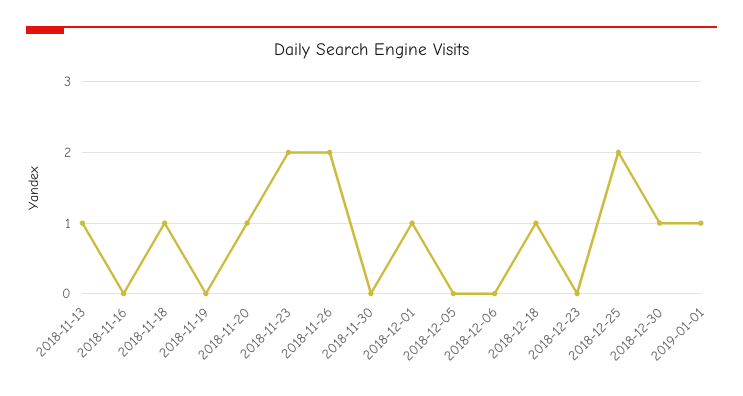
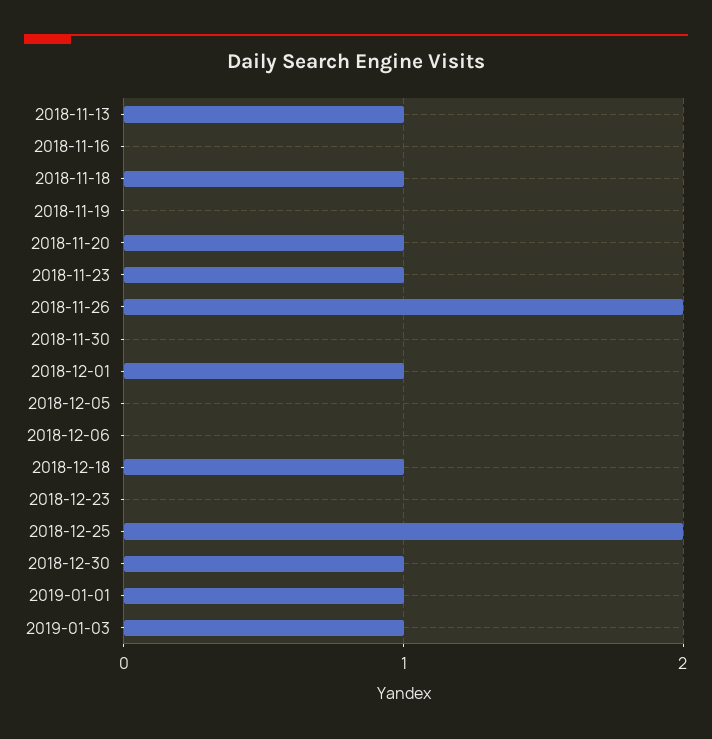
2018-11-23: 2 -> 1
2019-01-03: none -> 1

